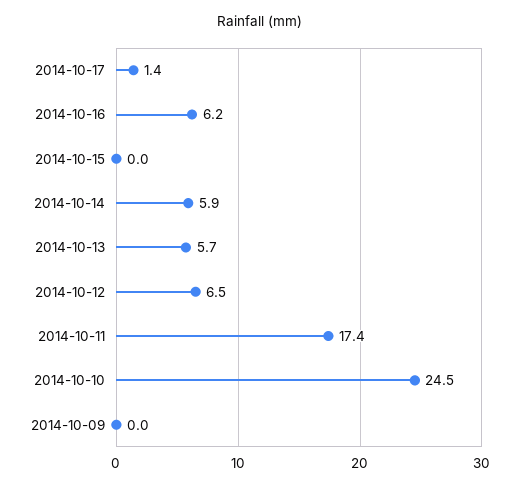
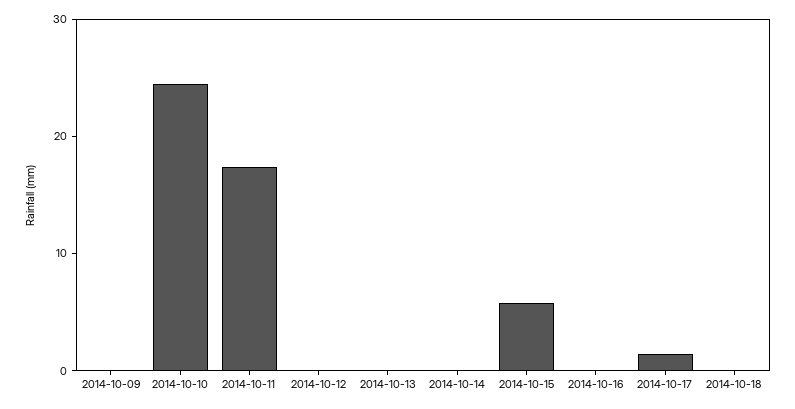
2014-10-16: 6.2 -> 0
2014-10-15: 0 -> 6
2014-10-14: 5.9 -> 0
2014-10-13: 5.7 -> 0
2014-10-12: 6.5 -> 0
2014-10-18: none -> 0

